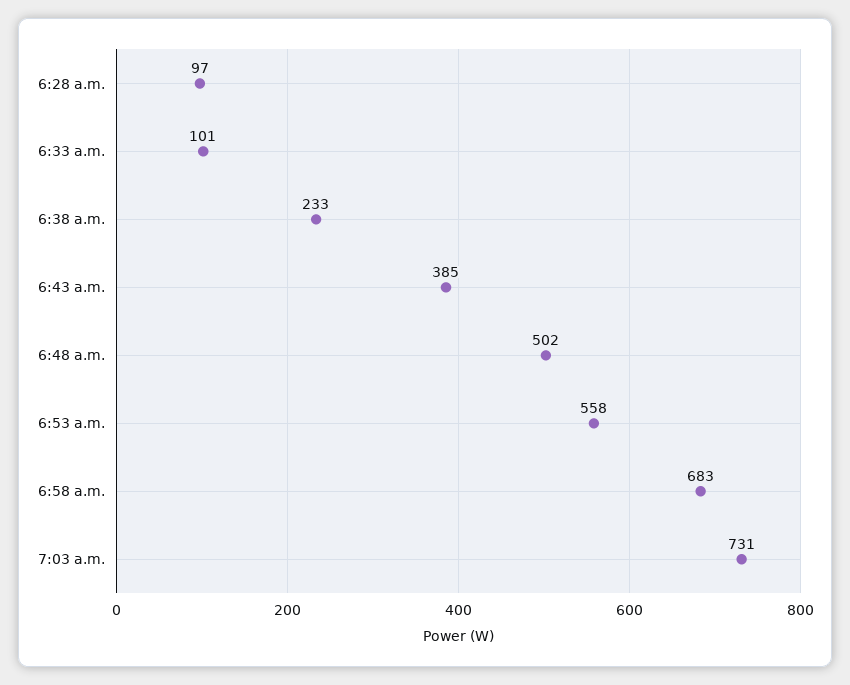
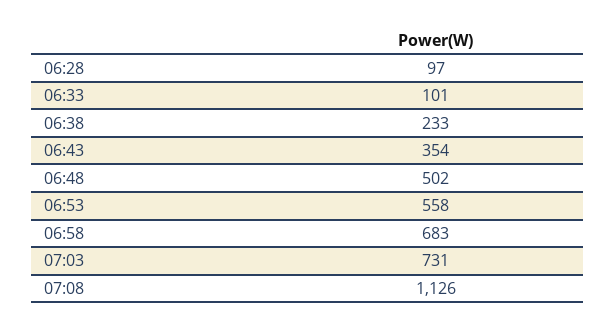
6:43 a.m.: 385 -> 354
07:08: none -> 1126

